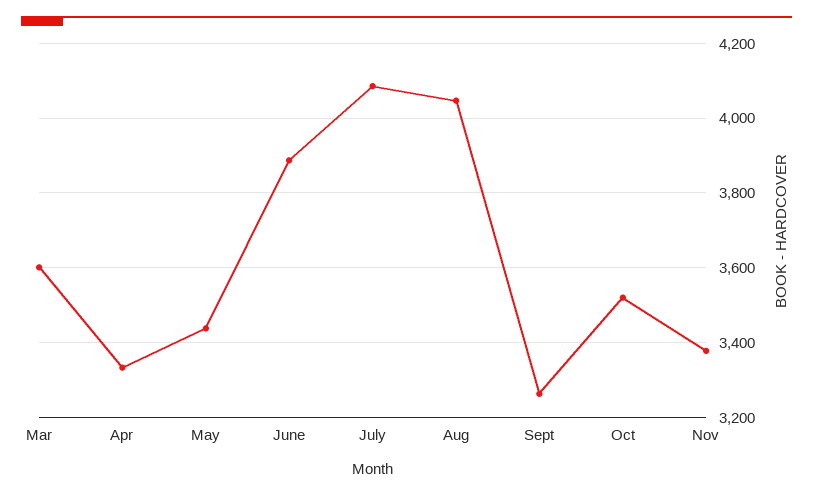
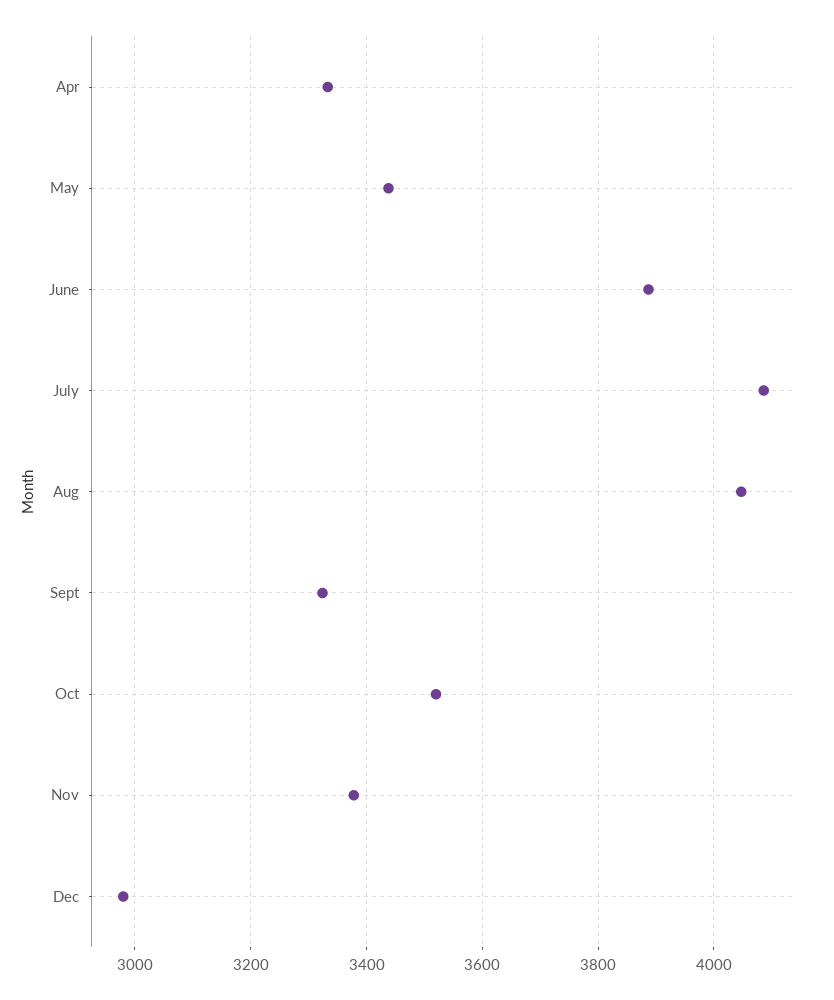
Mar: 3600 -> none
Sept: 3260 -> 3320
Dec: none -> 2980

